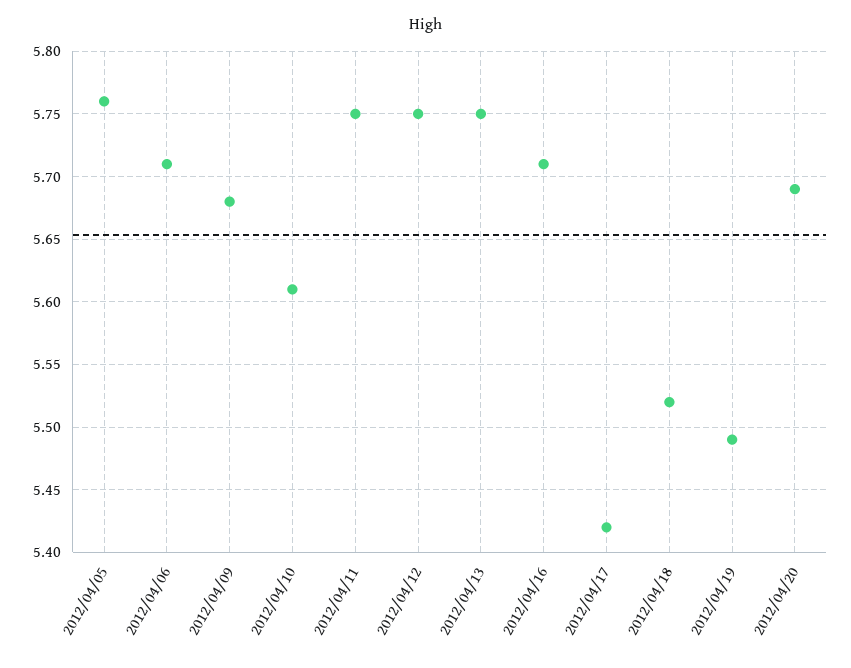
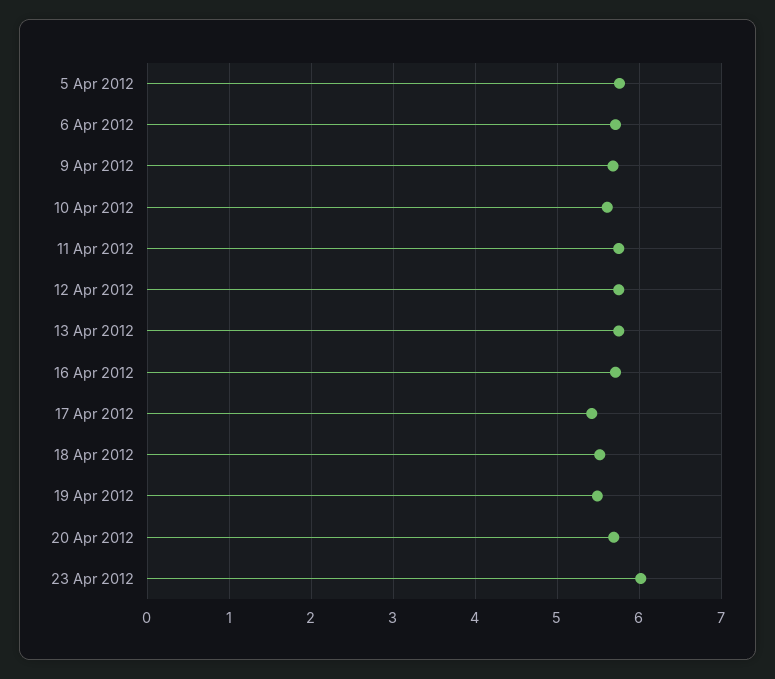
23 Apr 2012: none -> 6

